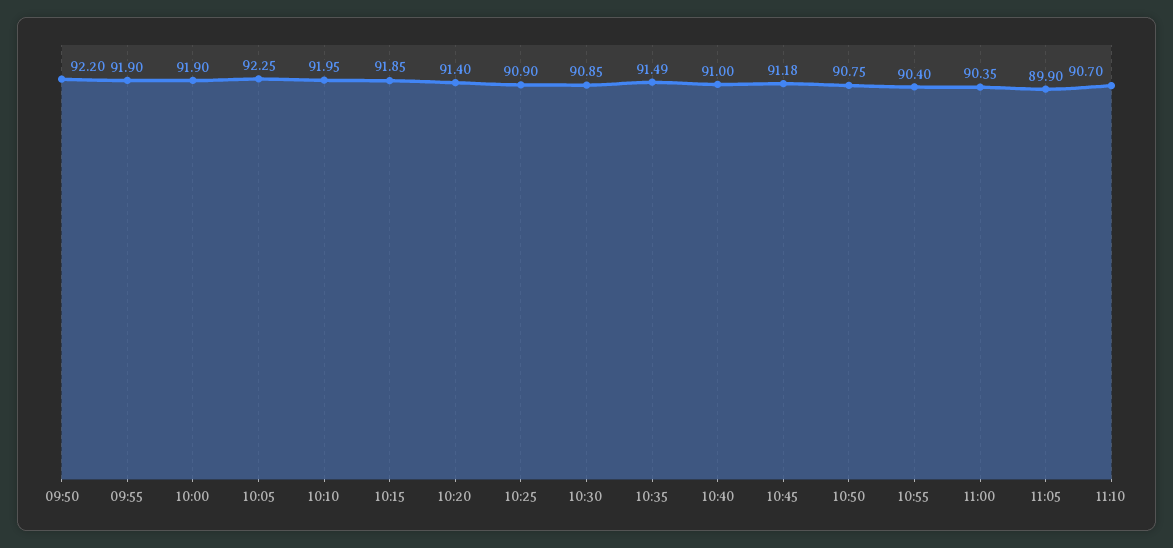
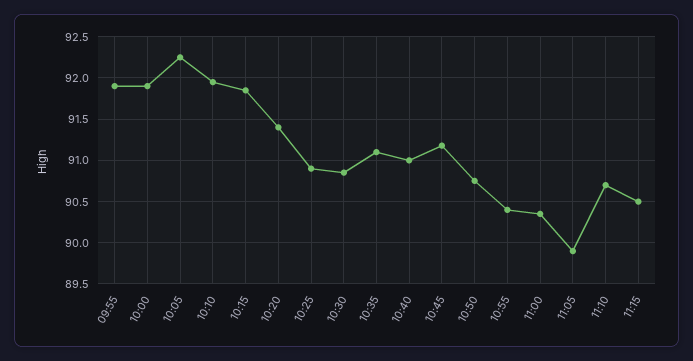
09:50: 92.2 -> none
10:35: 91.49 -> 91.1
11:15: none -> 90.5

